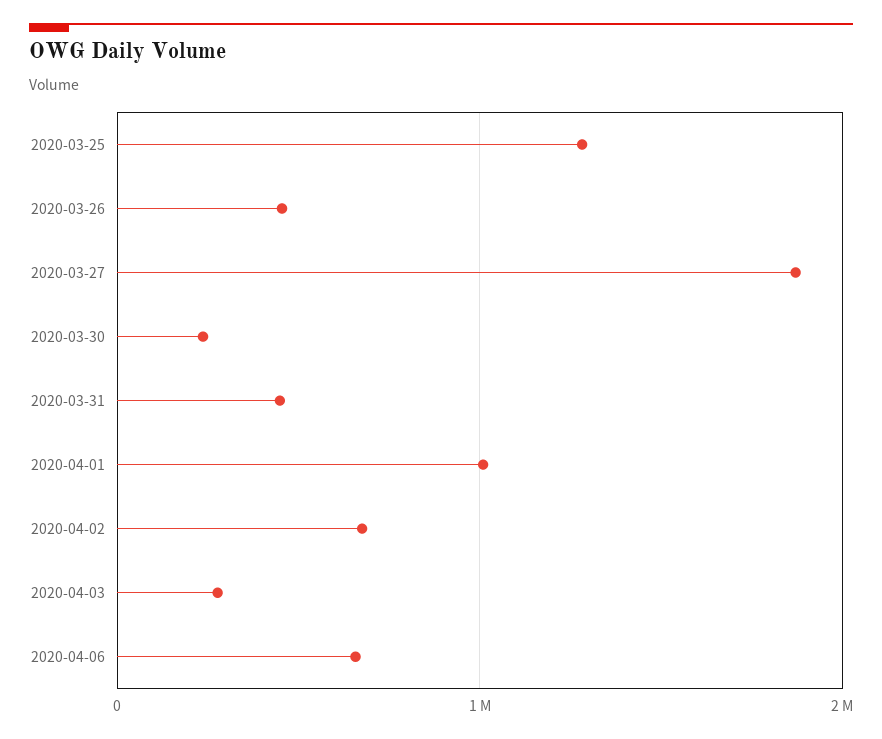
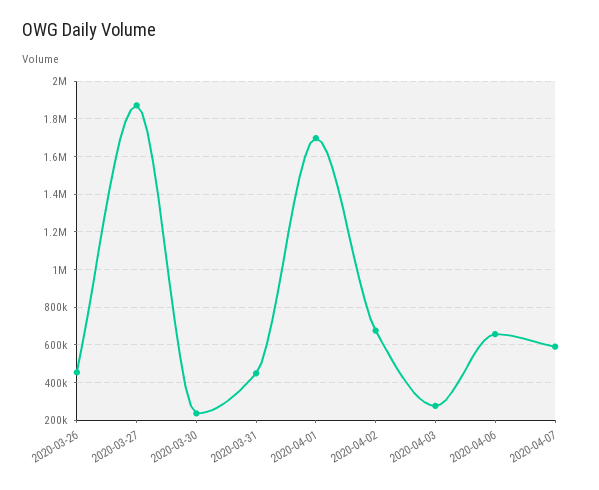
2020-03-25: 1300000 -> none
2020-04-01: 1000000 -> 1700000
2020-04-07: none -> 600000

